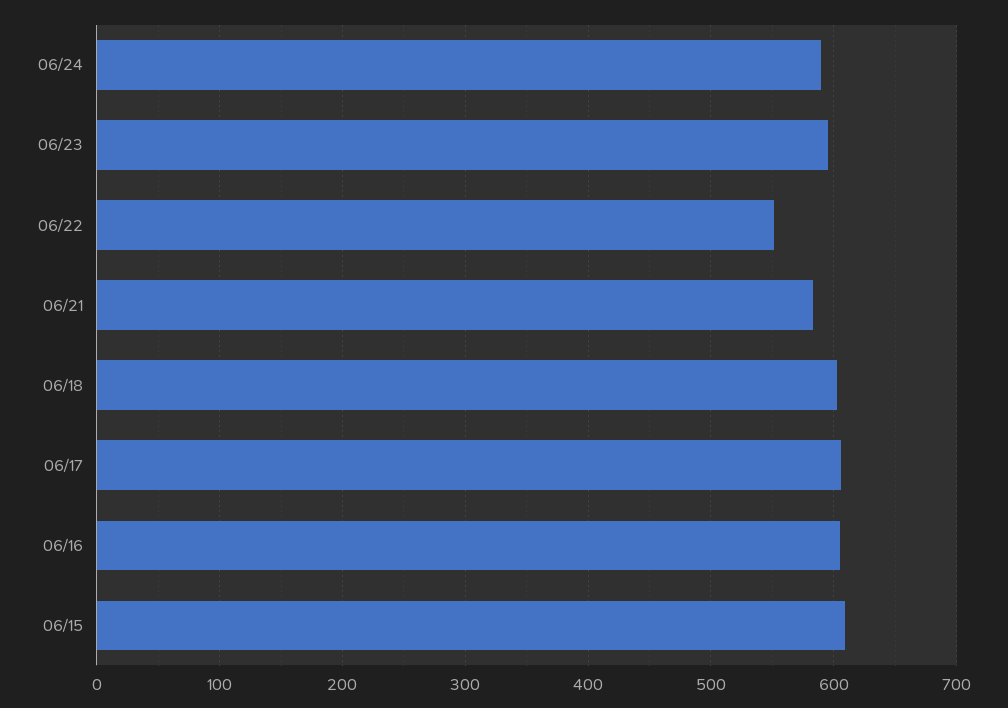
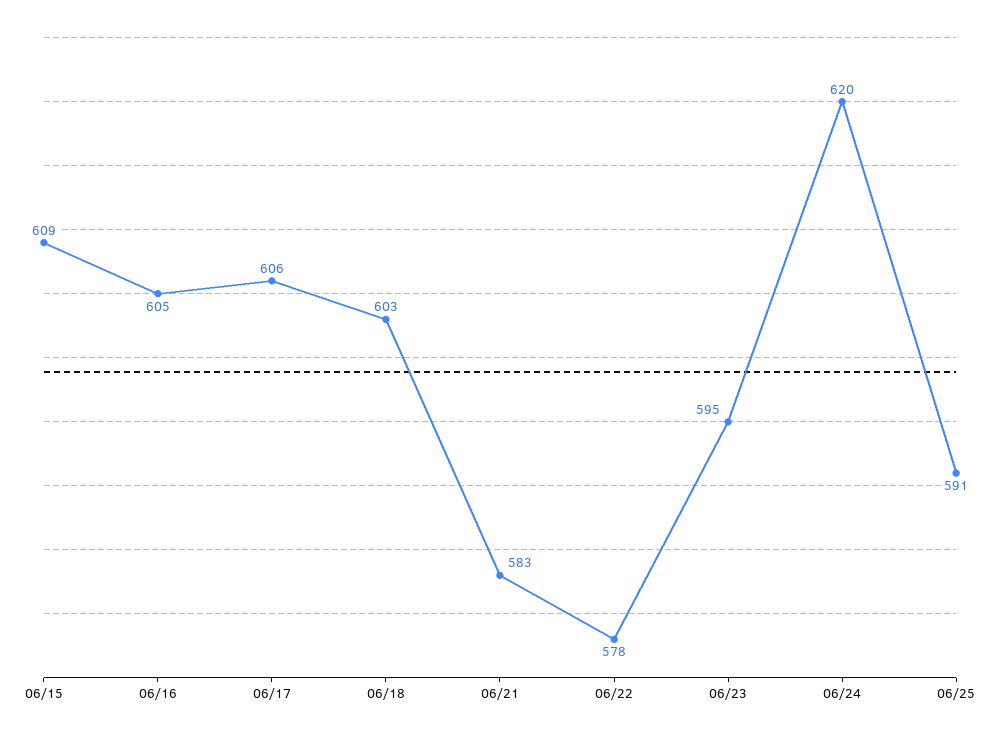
06/24: 590 -> 620
06/22: 550 -> 578
06/25: none -> 591

